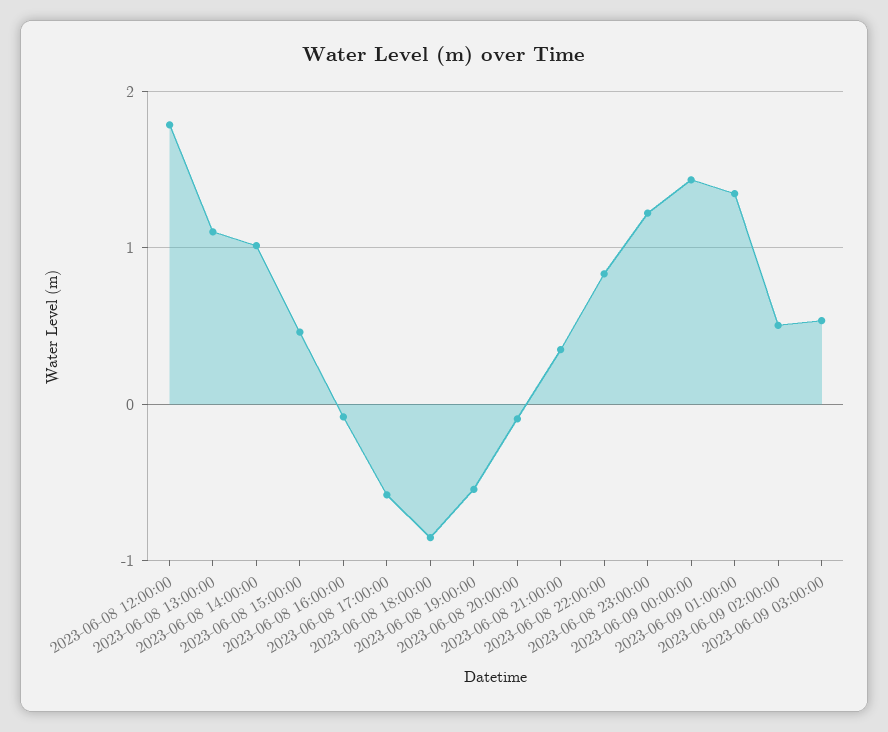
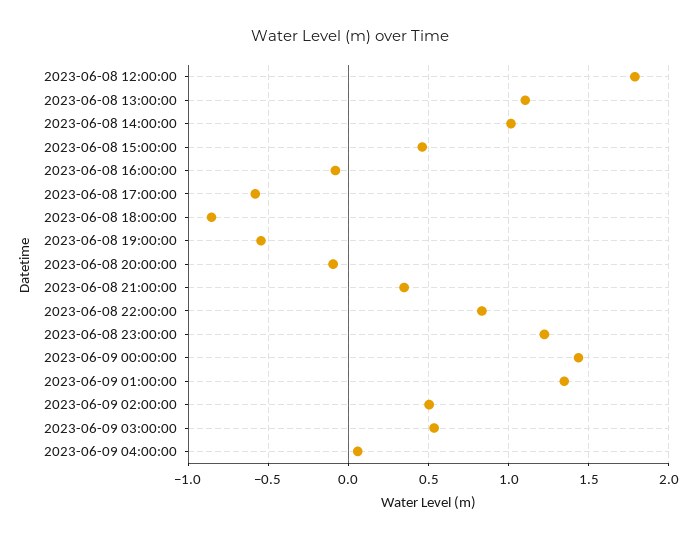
2023-06-09 04:00:00: none -> 0.05

